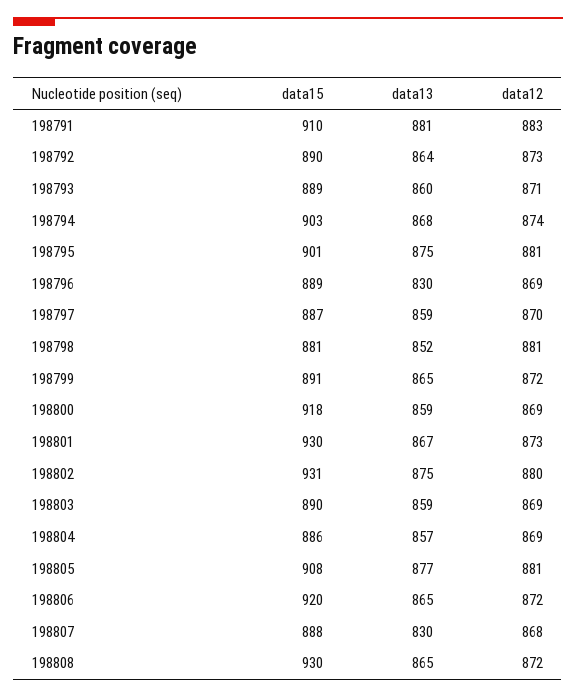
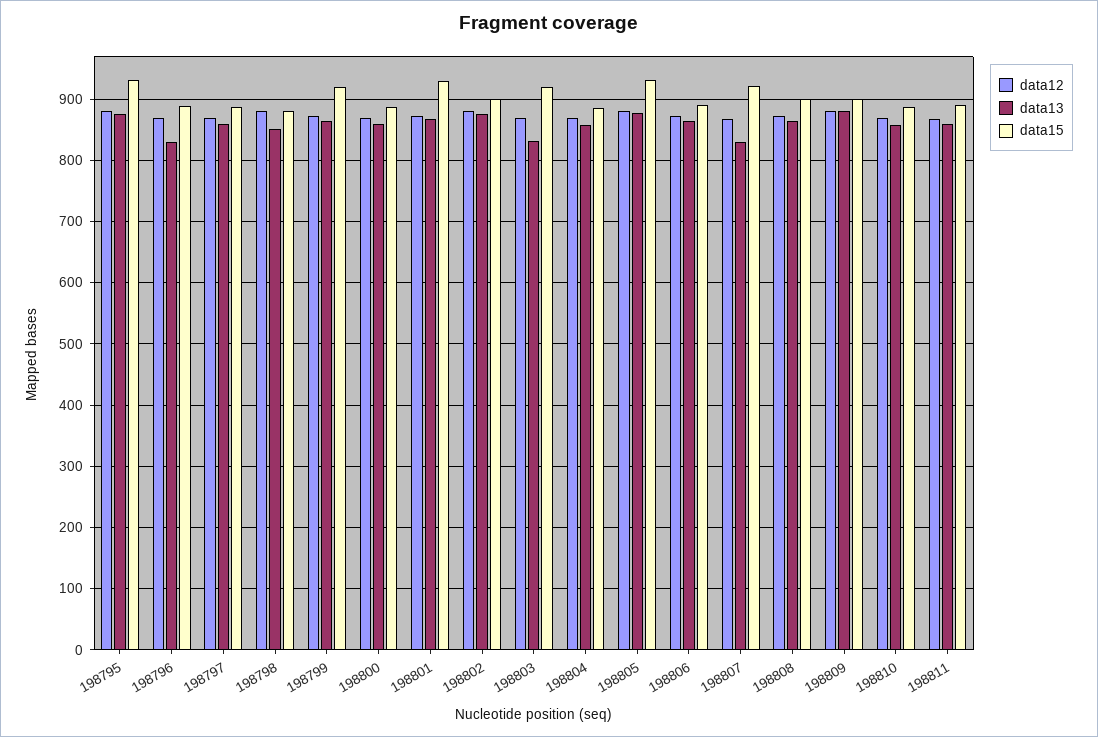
data15, 198791: 910 -> none
data13, 198791: 881 -> none
data12, 198791: 883 -> none
data15, 198792: 890 -> none
data13, 198792: 864 -> none
data12, 198792: 873 -> none
data15, 198793: 889 -> none
data13, 198793: 860 -> none
data12, 198793: 871 -> none
data15, 198794: 903 -> none
data13, 198794: 868 -> none
data12, 198794: 874 -> none
data15, 198795: 901 -> 930
data15, 198799: 891 -> 920
data15, 198800: 918 -> 890
data15, 198802: 931 -> 900
data15, 198803: 890 -> 920
data13, 198803: 859 -> 830
data15, 198805: 908 -> 930
data15, 198806: 920 -> 890
data15, 198807: 888 -> 920
data15, 198808: 930 -> 900
data12, 198809: none -> 880
data13, 198809: none -> 880
data15, 198809: none -> 900
data12, 198810: none -> 870
data13, 198810: none -> 860
data15, 198810: none -> 890
data12, 198811: none -> 870
data13, 198811: none -> 860
data15, 198811: none -> 890

